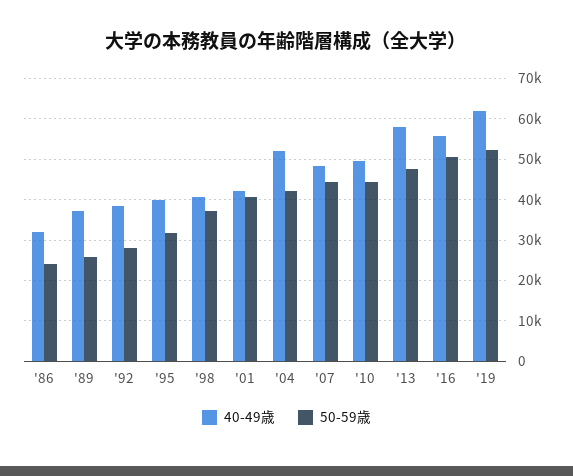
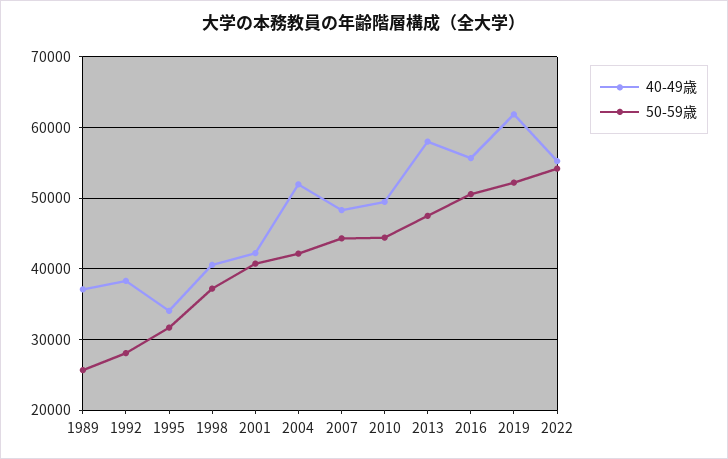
40-49歳, '86: 32000 -> none
50-59歳, '86: 24000 -> none
40-49歳, '95: 40000 -> 34000
40-49歳, 2022: none -> 55000
50-59歳, 2022: none -> 54000

